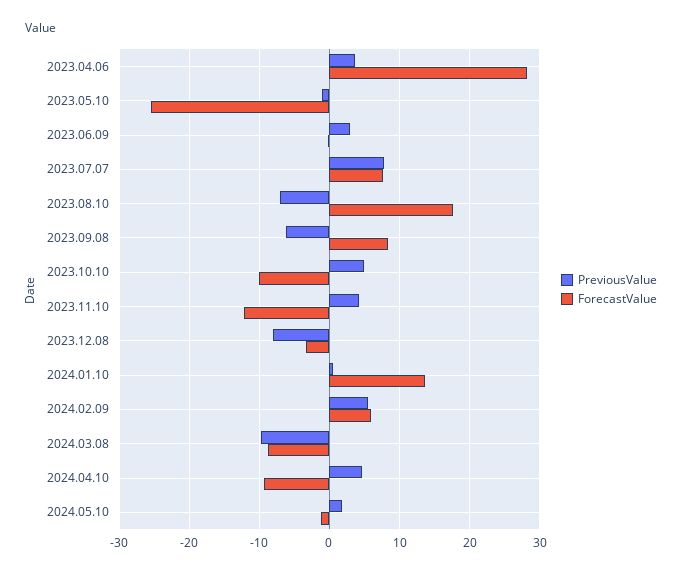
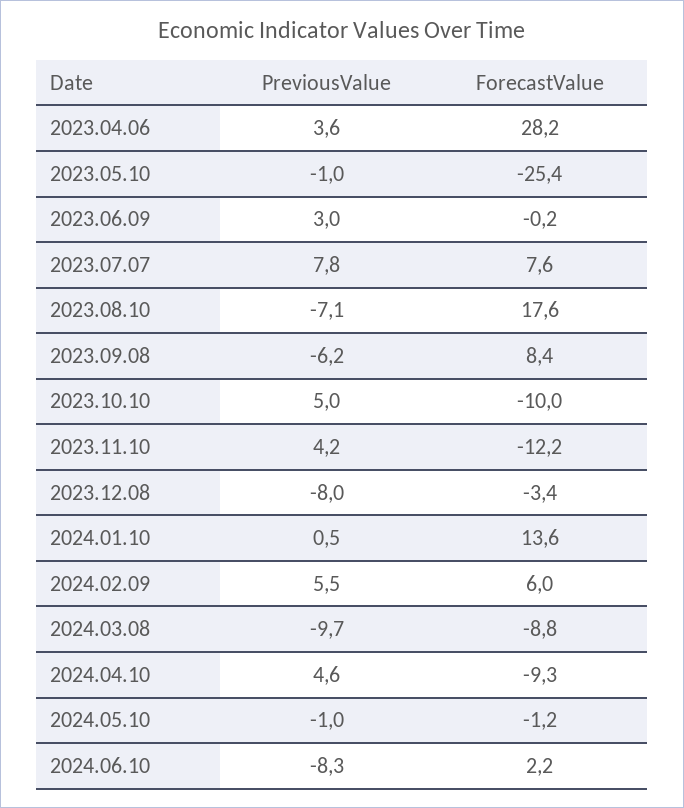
PreviousValue, 2024.05.10: 2 -> -1
PreviousValue, 2024.06.10: none -> -8.3
ForecastValue, 2024.06.10: none -> 2.2

